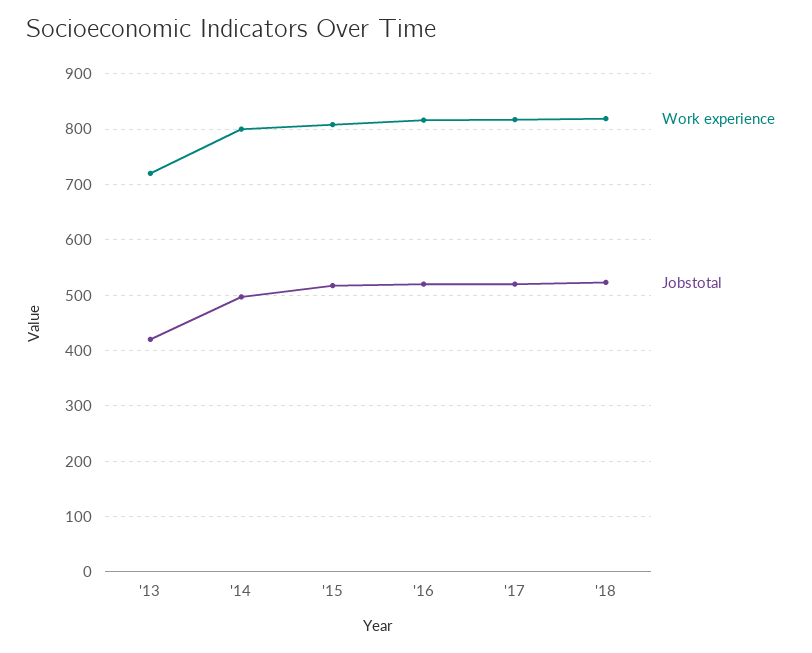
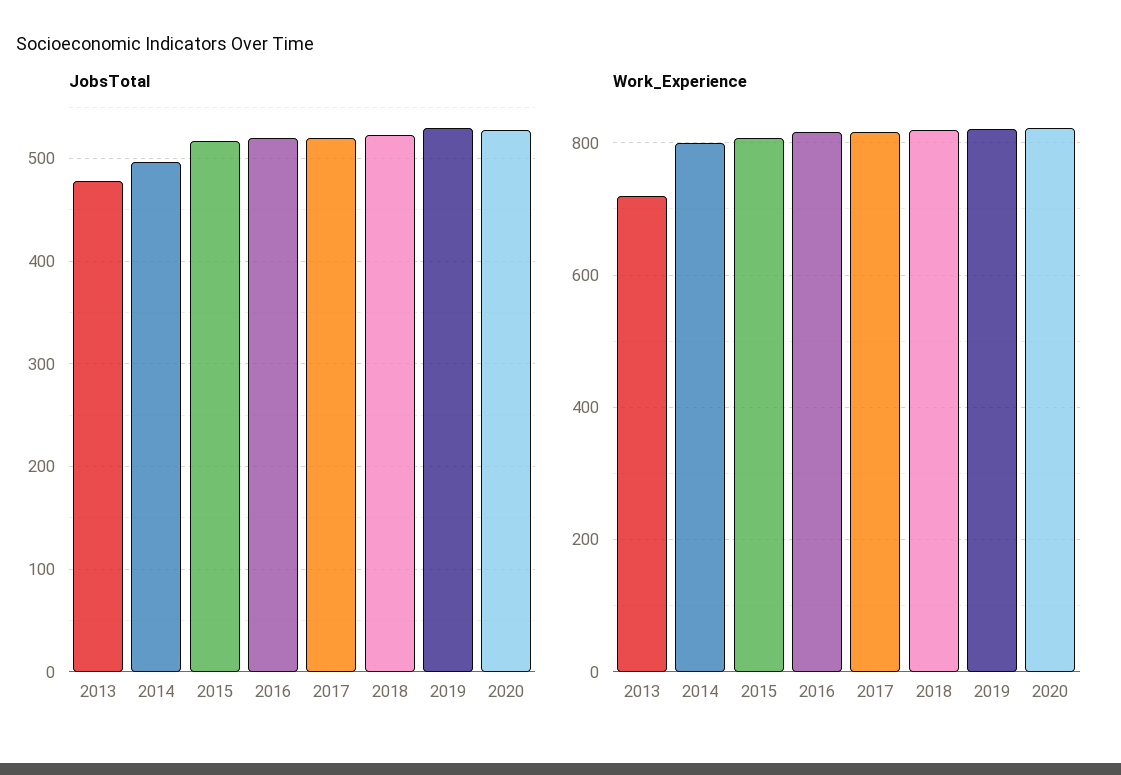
Jobstotal, '13: 420 -> 480
Jobstotal, 2019: none -> 530
Jobstotal, 2020: none -> 530
Work experience, 2019: none -> 820
Work experience, 2020: none -> 820

